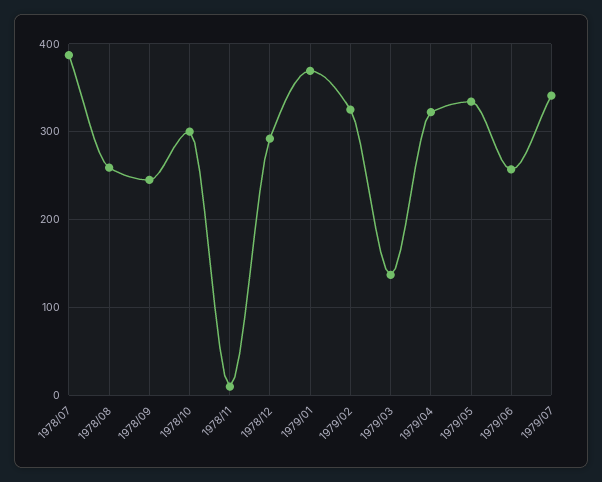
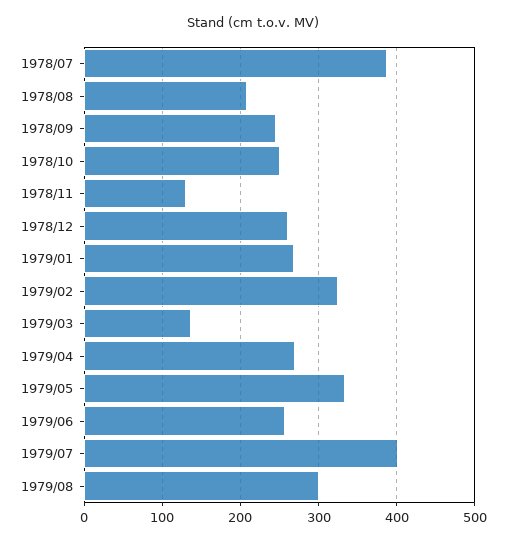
1978/08: 260 -> 210
1978/10: 300 -> 250
1978/11: 10 -> 130
1978/12: 290 -> 260
1979/01: 370 -> 270
1979/04: 320 -> 270
1979/07: 340 -> 400
1979/08: none -> 300

